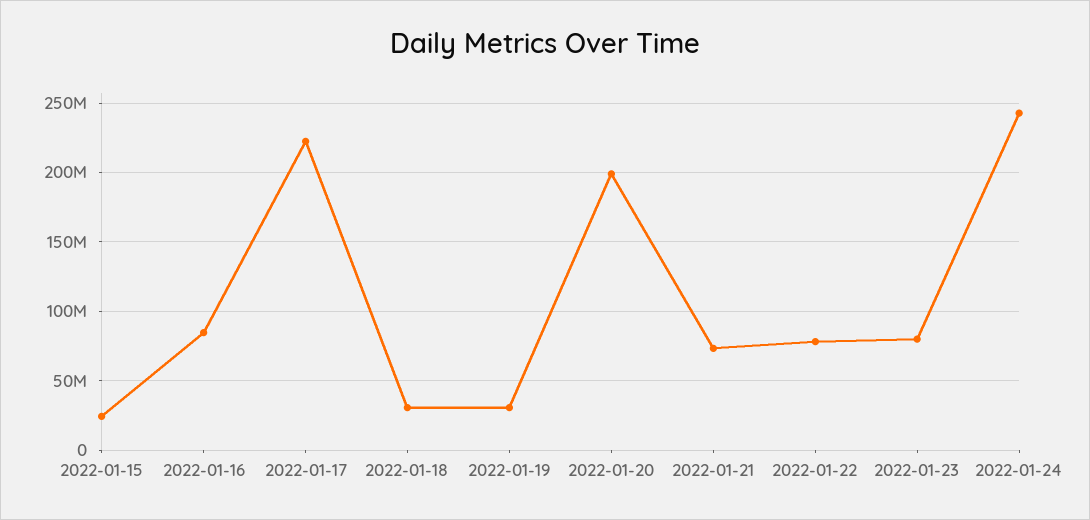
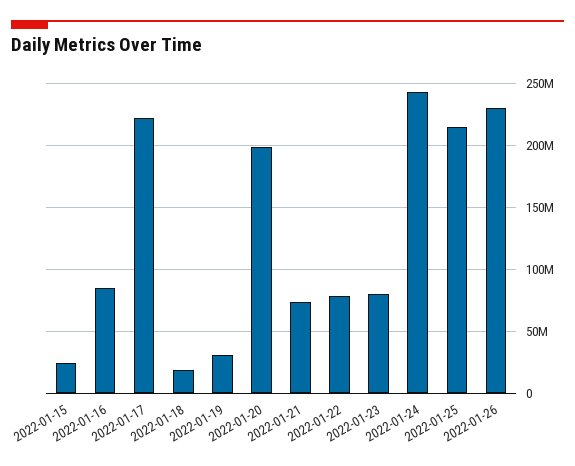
2022-01-18: 30000000 -> 20000000
2022-01-25: none -> 215000000
2022-01-26: none -> 230000000

